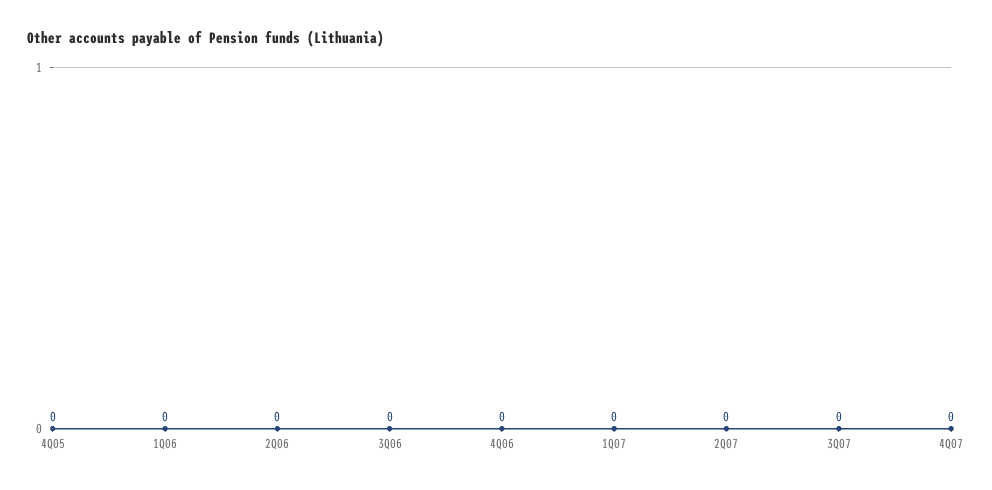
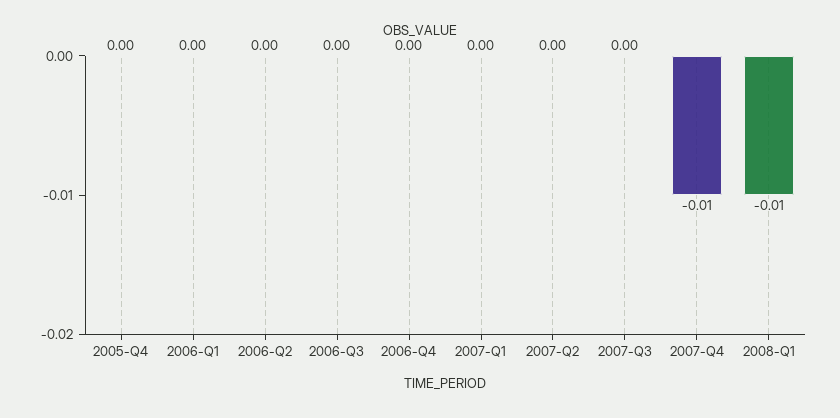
4Q07: 0 -> -0.01
2008-Q1: none -> -0.01

